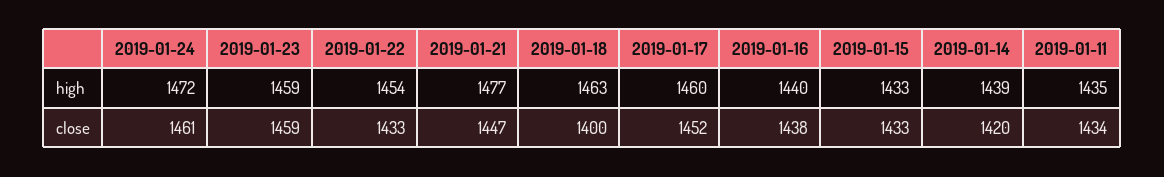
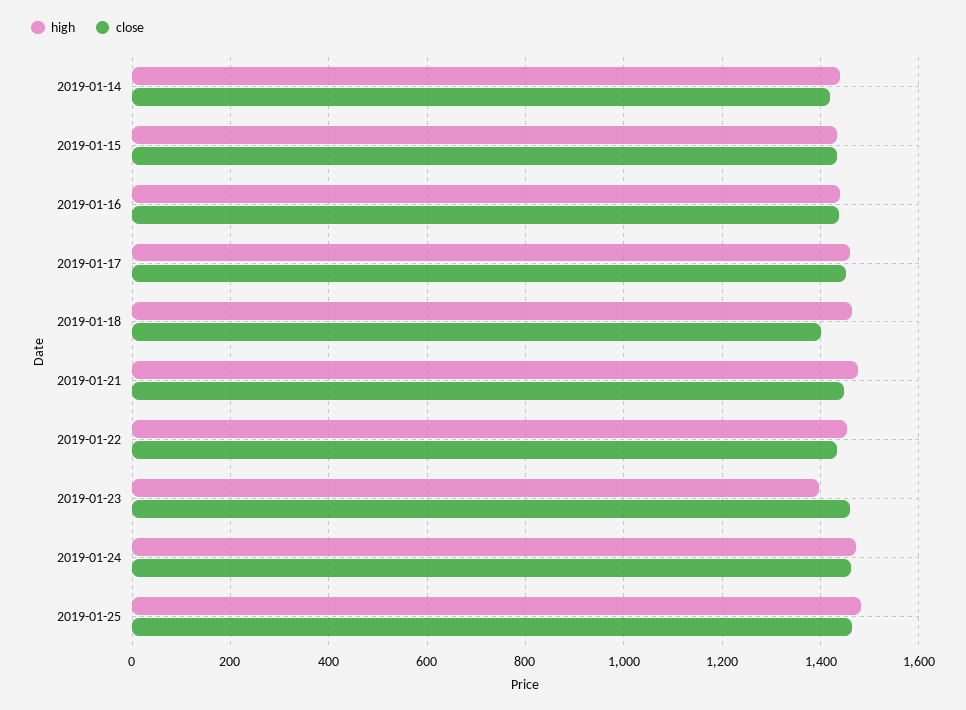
high, 2019-01-23: 1459 -> 1400
high, 2019-01-11: 1435 -> none
close, 2019-01-11: 1434 -> none
high, 2019-01-25: none -> 1480
close, 2019-01-25: none -> 1460

